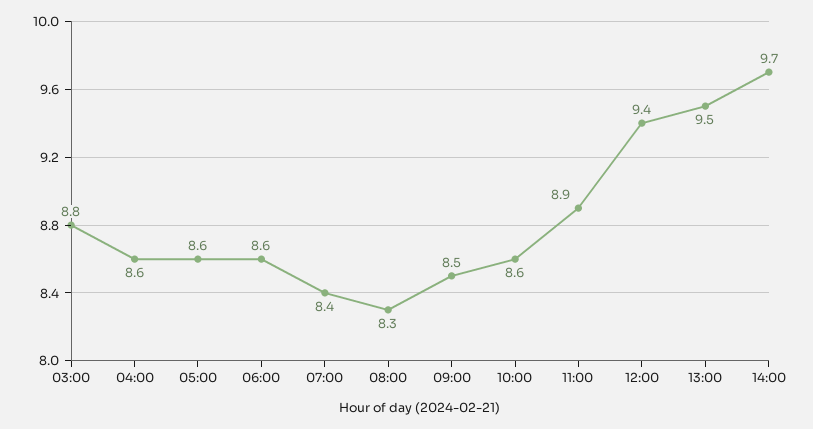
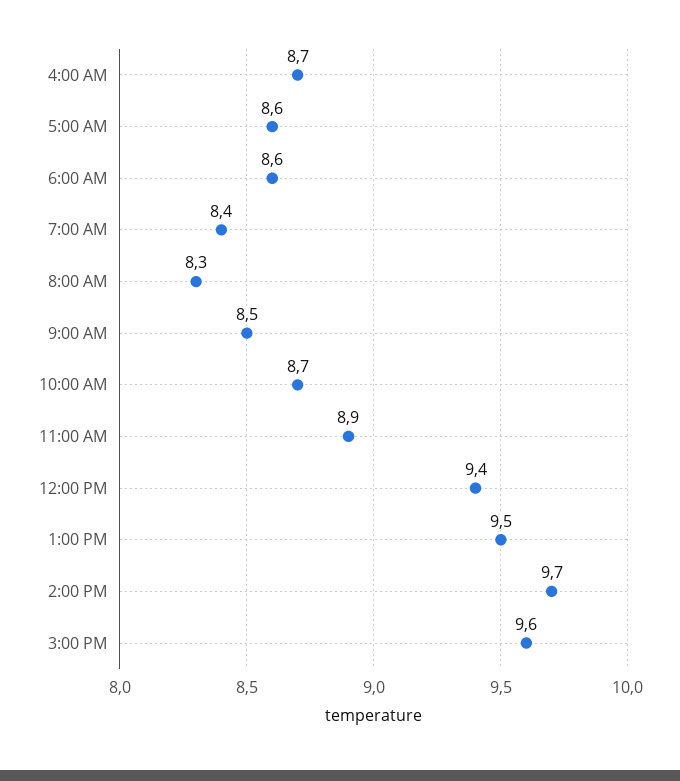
03:00: 8.8 -> none
04:00: 8.6 -> 8.7
10:00: 8.6 -> 8.7
3:00 PM: none -> 9.6

